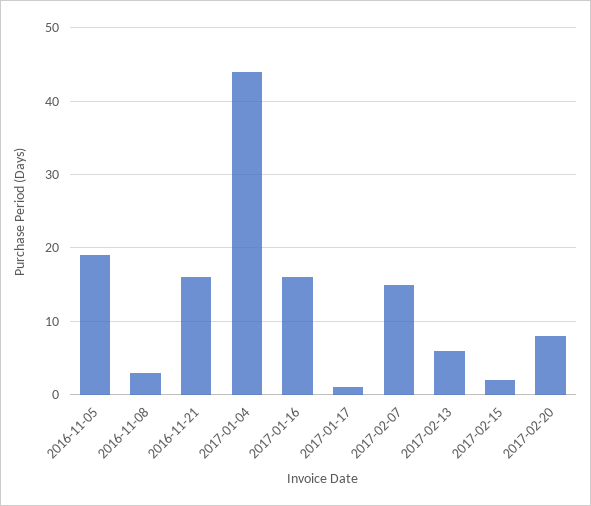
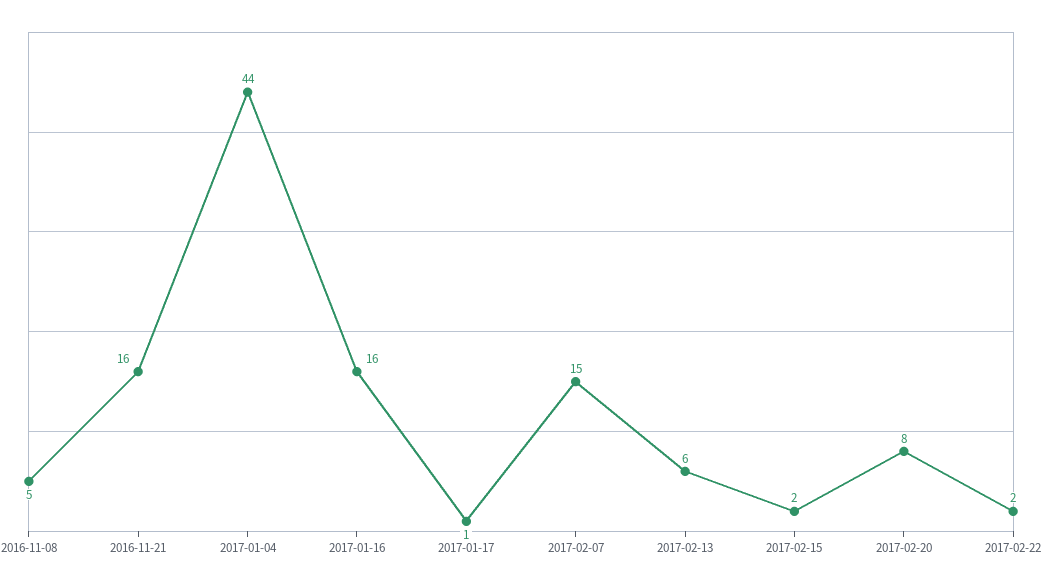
2016-11-05: 19 -> none
2016-11-08: 3 -> 5
2017-02-22: none -> 2

